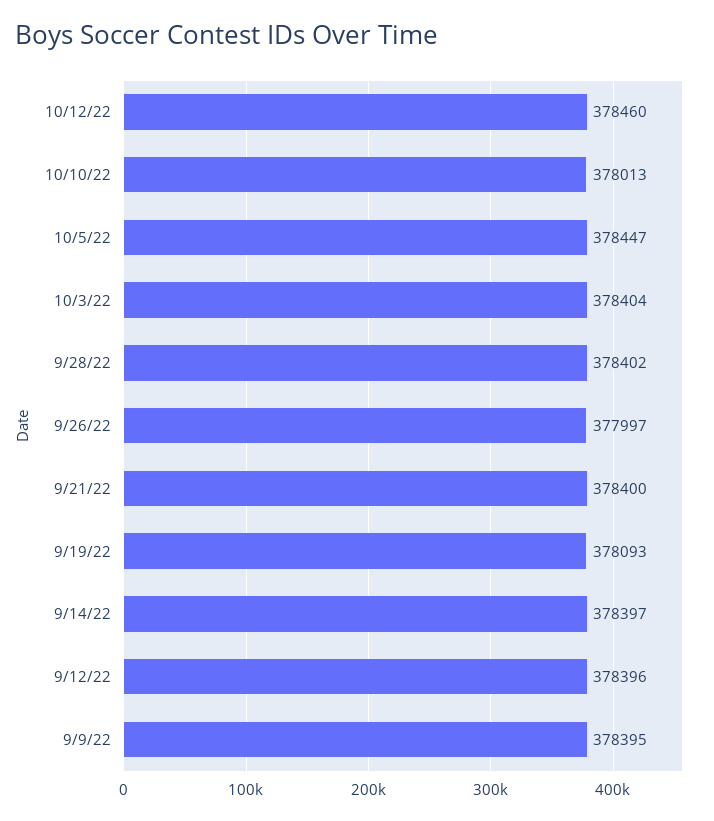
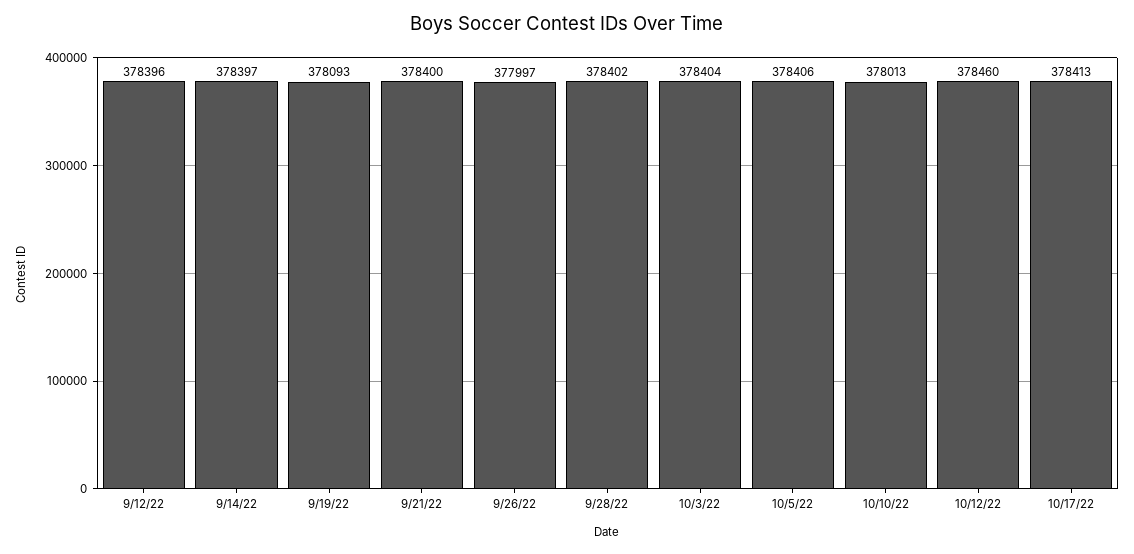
10/5/22: 378447 -> 378406
9/9/22: 378395 -> none
10/17/22: none -> 378413

